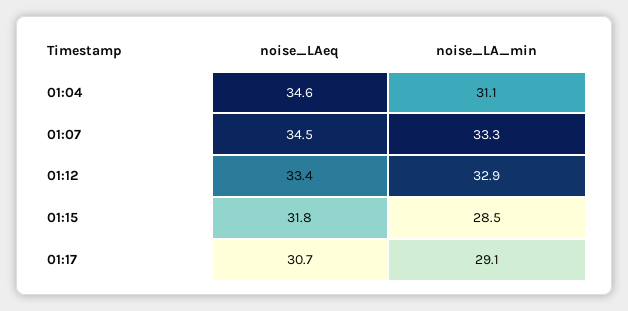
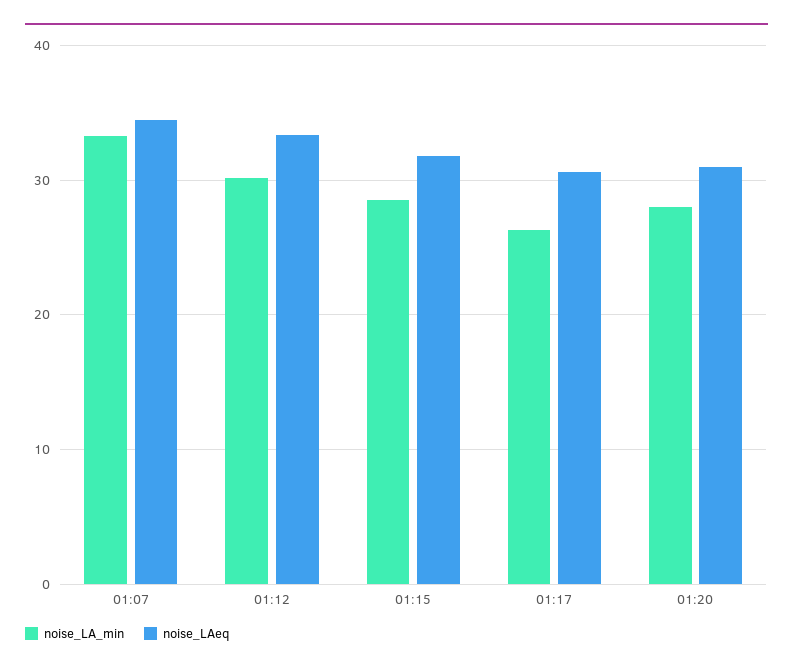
noise_LAeq, 01:04: 34.6 -> none
noise_LA_min, 01:04: 31.1 -> none
noise_LA_min, 01:12: 32.9 -> 30
noise_LA_min, 01:17: 29.1 -> 26
noise_LA_min, 01:20: none -> 28
noise_LAeq, 01:20: none -> 31

